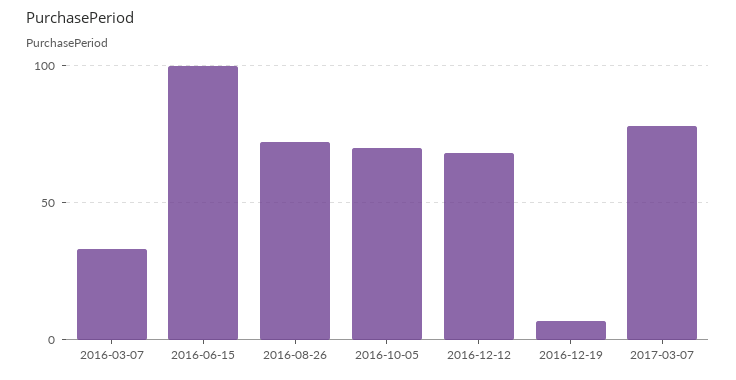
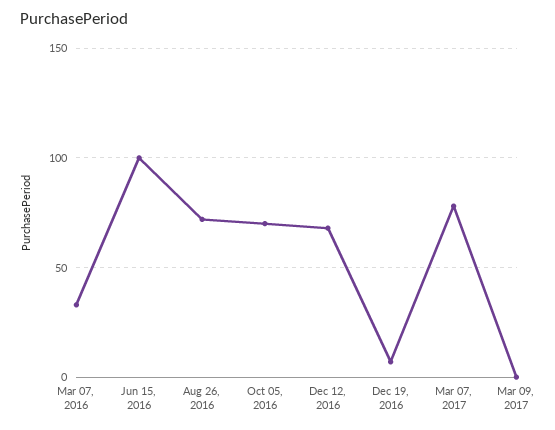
Mar 09, 2017: none -> 0

